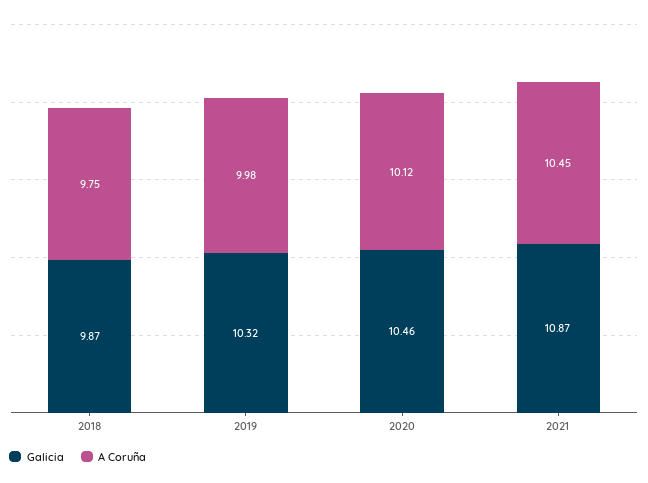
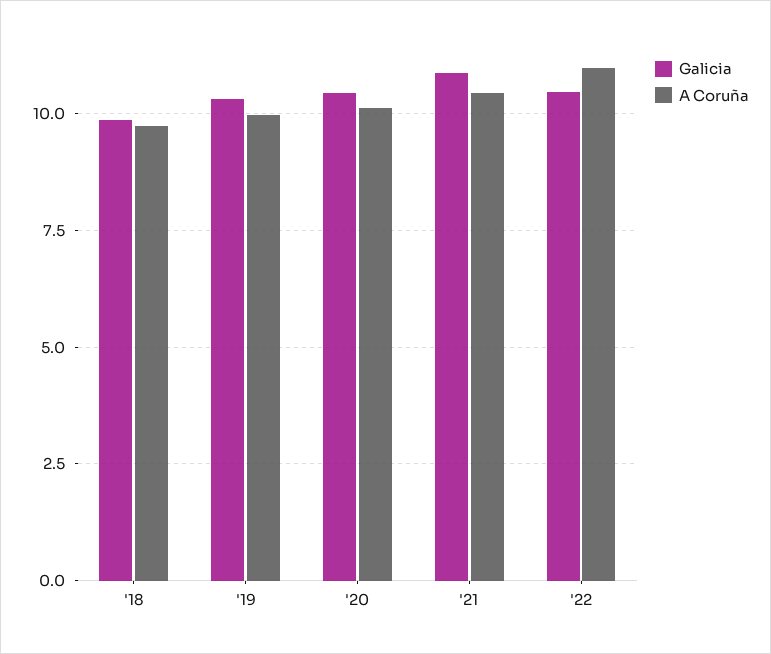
Galicia, '22: none -> 10.5
A Coruña, '22: none -> 11

